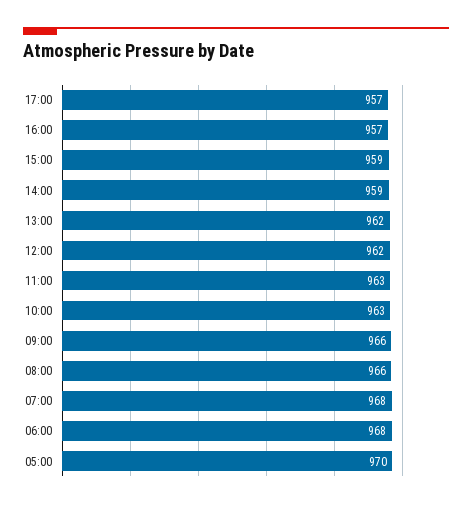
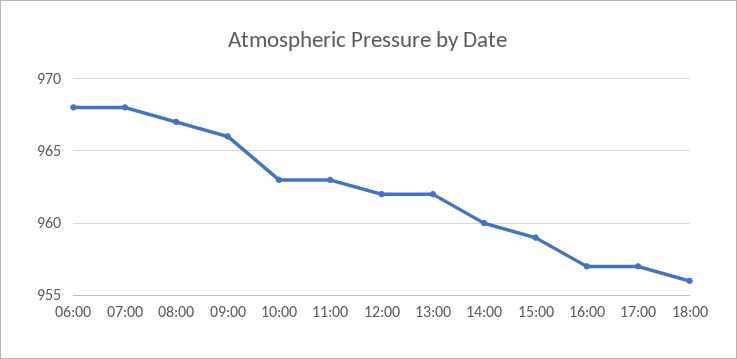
14:00: 959 -> 960
08:00: 966 -> 967
05:00: 970 -> none
18:00: none -> 956

